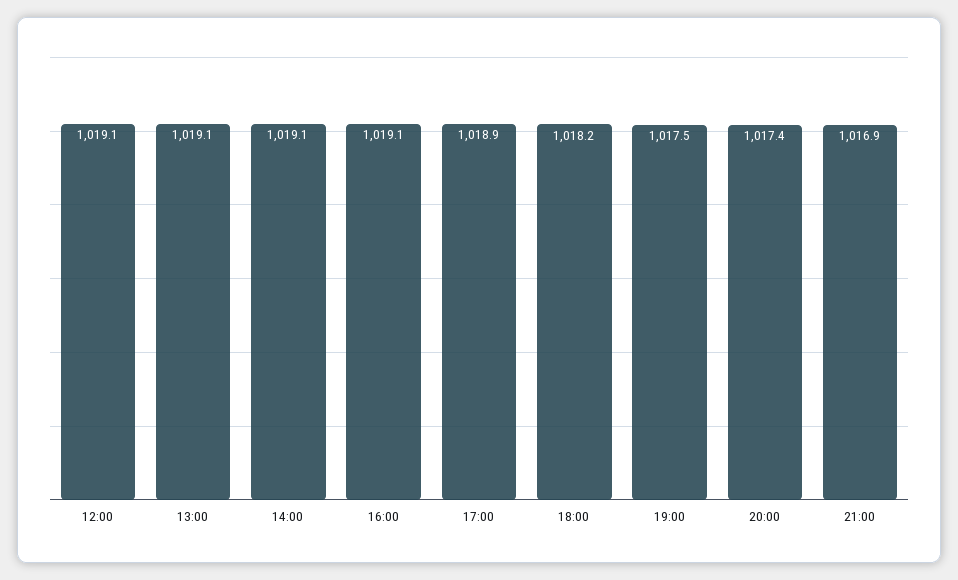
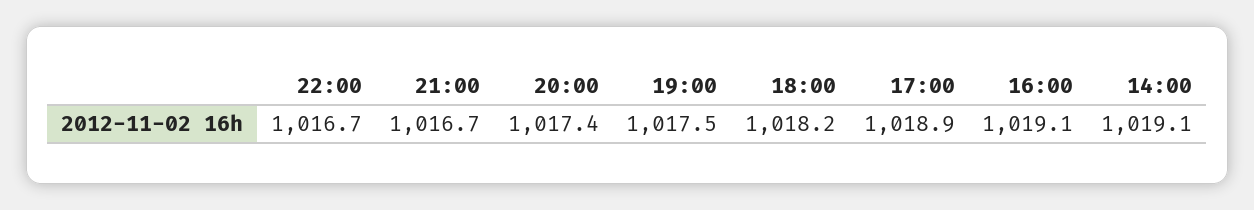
12:00: 1019.1 -> none
13:00: 1019.1 -> none
21:00: 1016.9 -> 1016.7
22:00: none -> 1016.7

